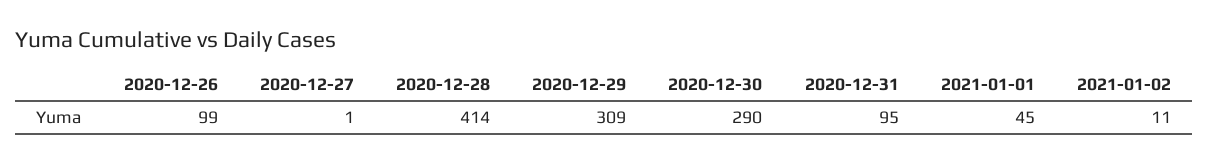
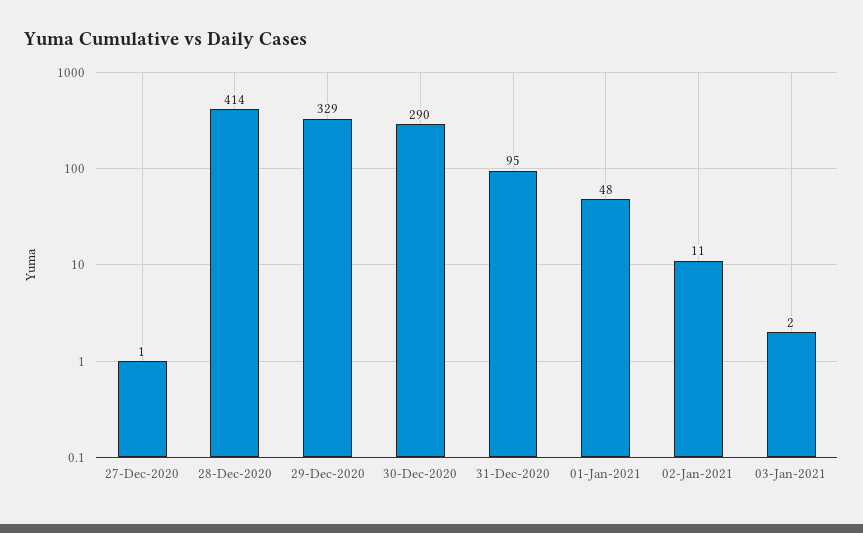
2020-12-26: 99 -> none
2020-12-29: 309 -> 329
2021-01-01: 45 -> 48
03-Jan-2021: none -> 2

